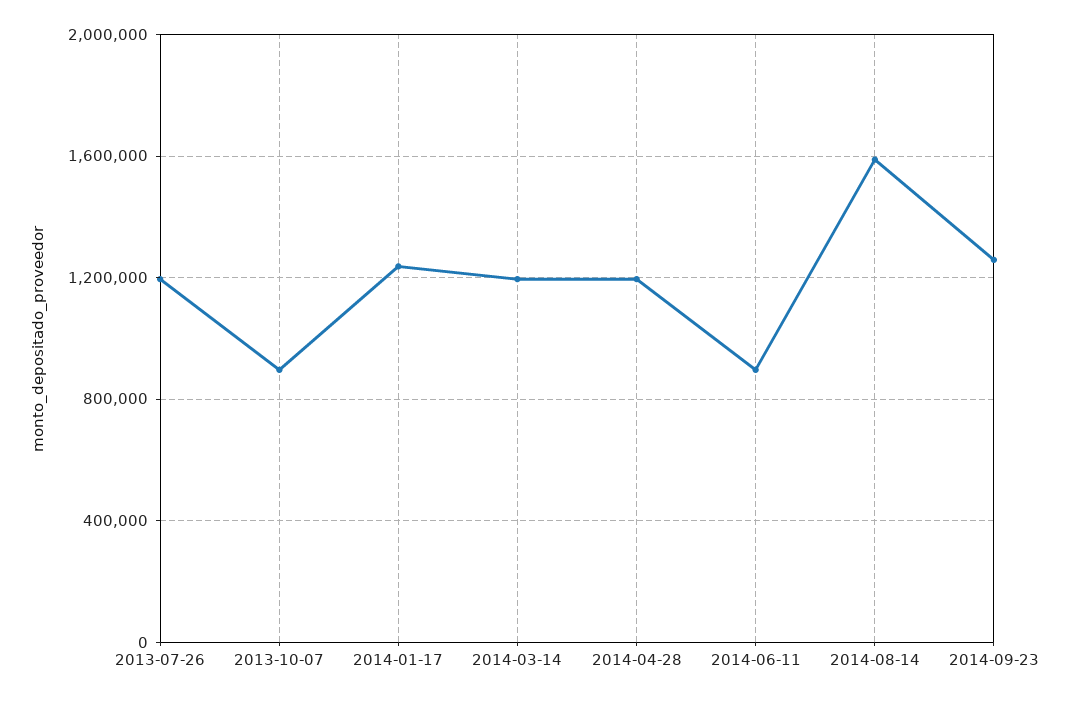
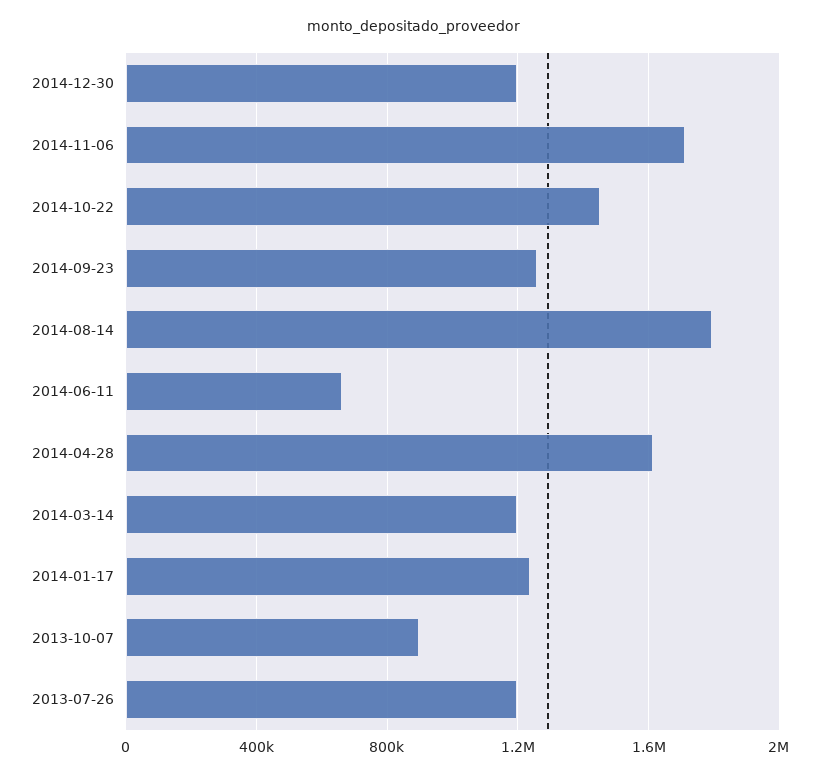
2014-04-28: 1200000 -> 1600000
2014-06-11: 900000 -> 650000
2014-08-14: 1600000 -> 1800000
2014-12-30: none -> 1200000
2014-11-06: none -> 1700000
2014-10-22: none -> 1450000

